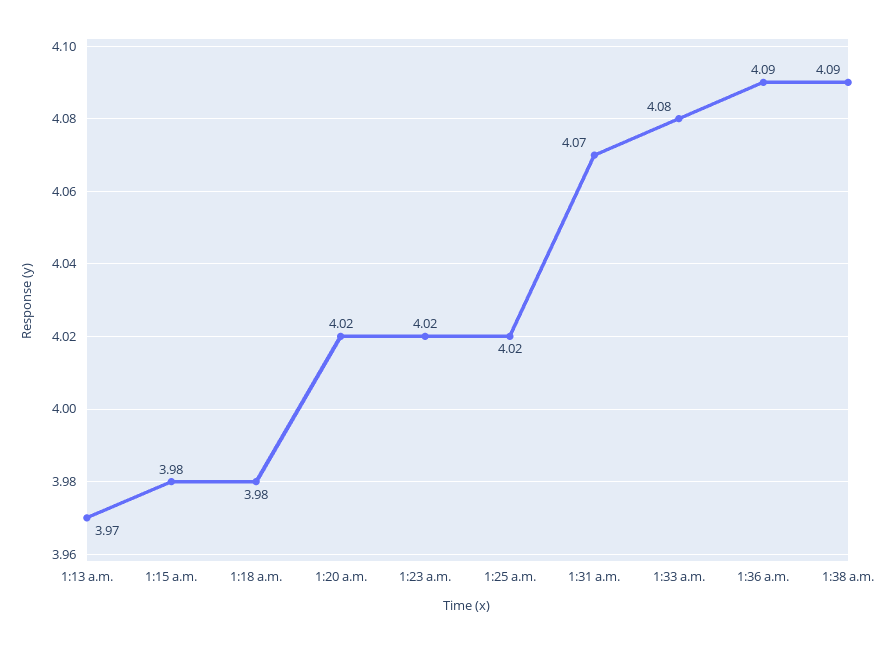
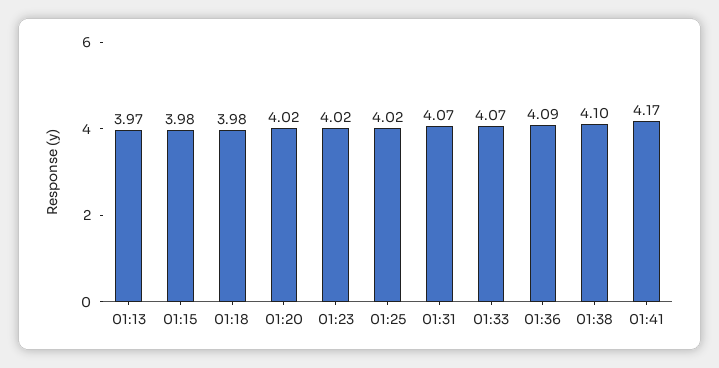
1:33 a.m.: 4.08 -> 4.07
1:38 a.m.: 4.09 -> 4.1
01:41: none -> 4.17

